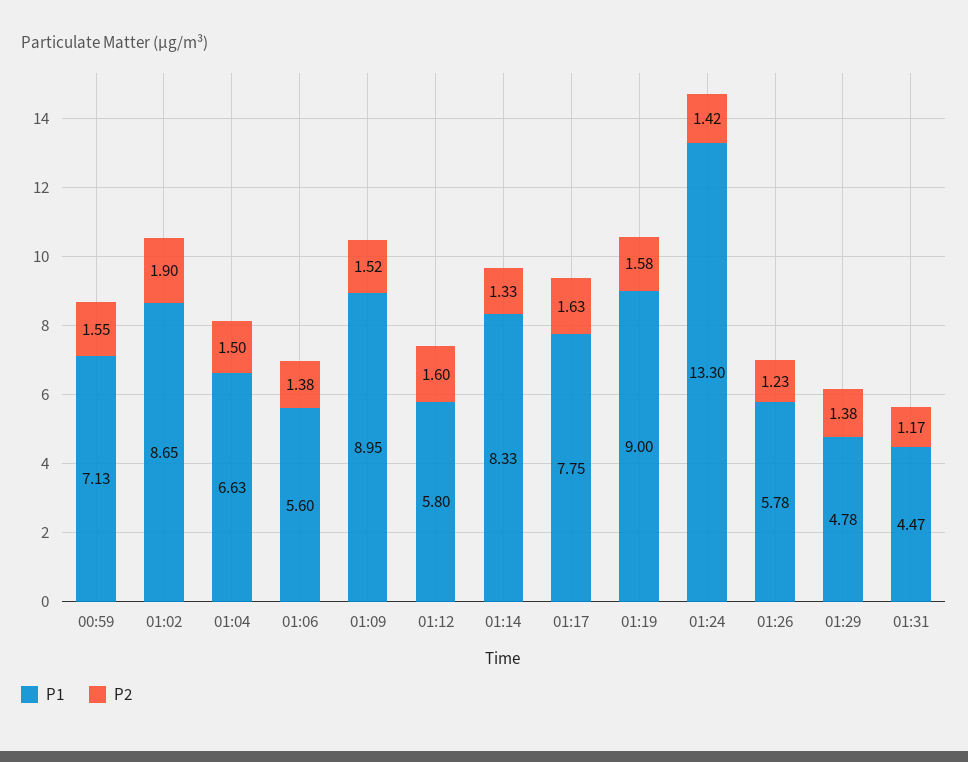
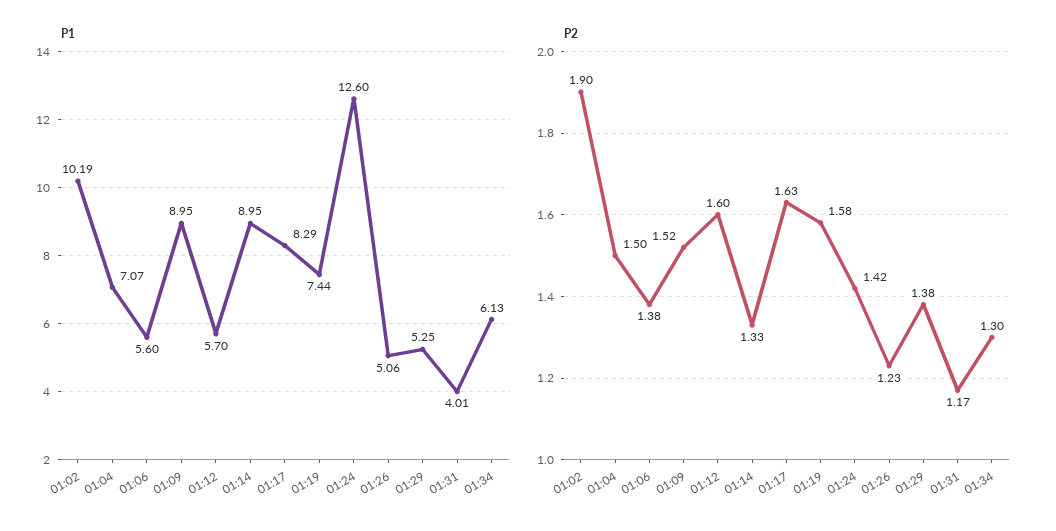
P1, 00:59: 7.13 -> none
P2, 00:59: 1.55 -> none
P1, 01:02: 8.65 -> 10.19
P1, 01:04: 6.63 -> 7.07
P1, 01:12: 5.8 -> 5.7
P1, 01:14: 8.33 -> 8.95
P1, 01:17: 7.75 -> 8.29
P1, 01:19: 9 -> 7.44
P1, 01:24: 13.3 -> 12.6
P1, 01:26: 5.78 -> 5.06
P1, 01:29: 4.78 -> 5.25
P1, 01:31: 4.47 -> 4.01
P1, 01:34: none -> 6.13
P2, 01:34: none -> 1.3

